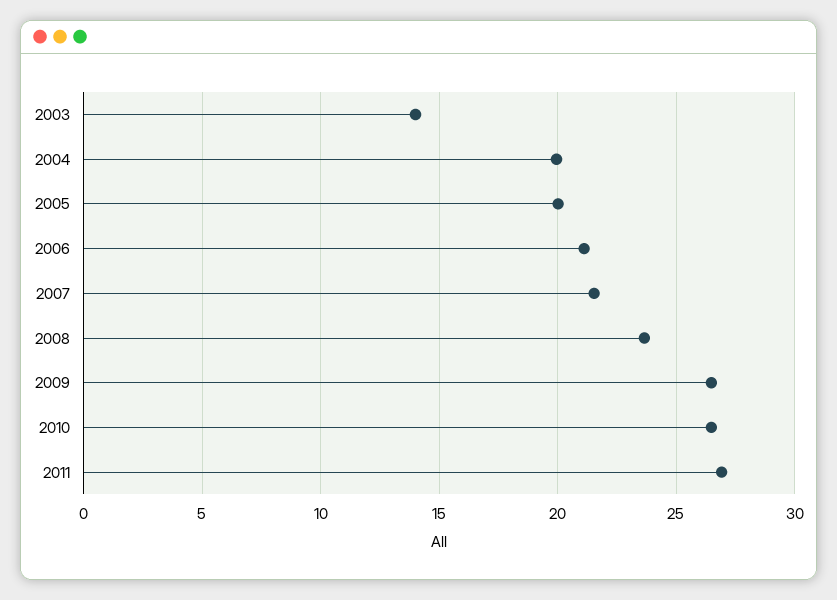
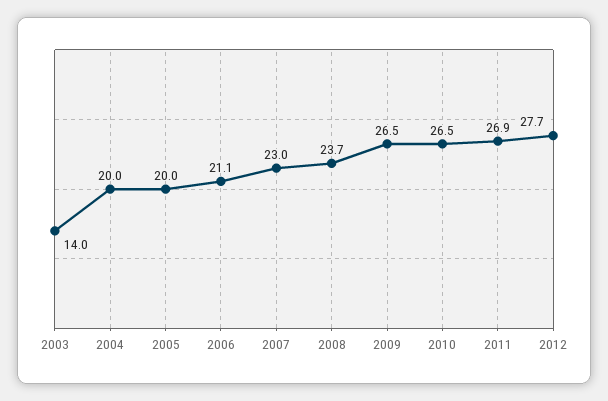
2007: 21.5 -> 23
2012: none -> 27.7

